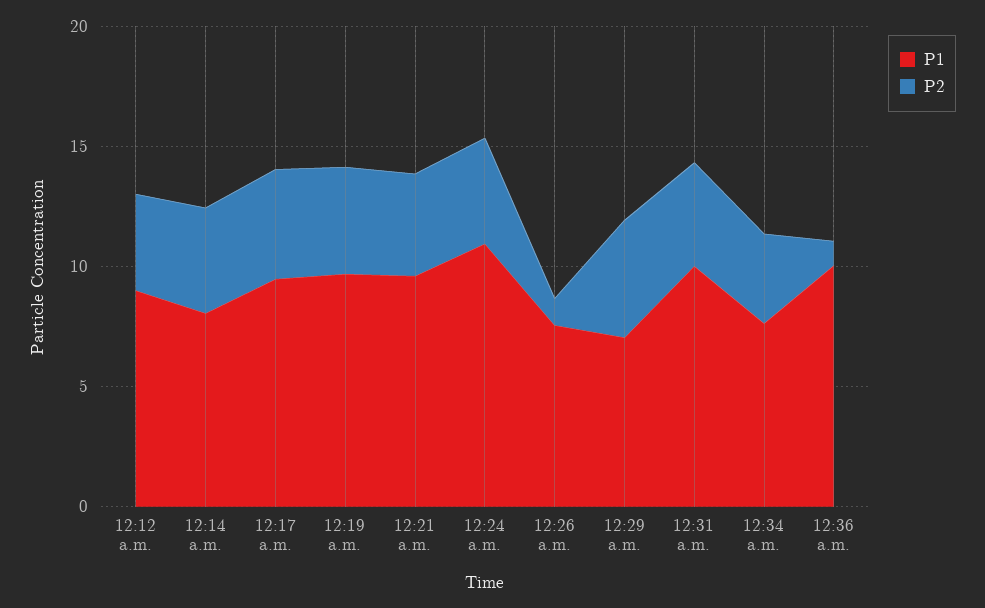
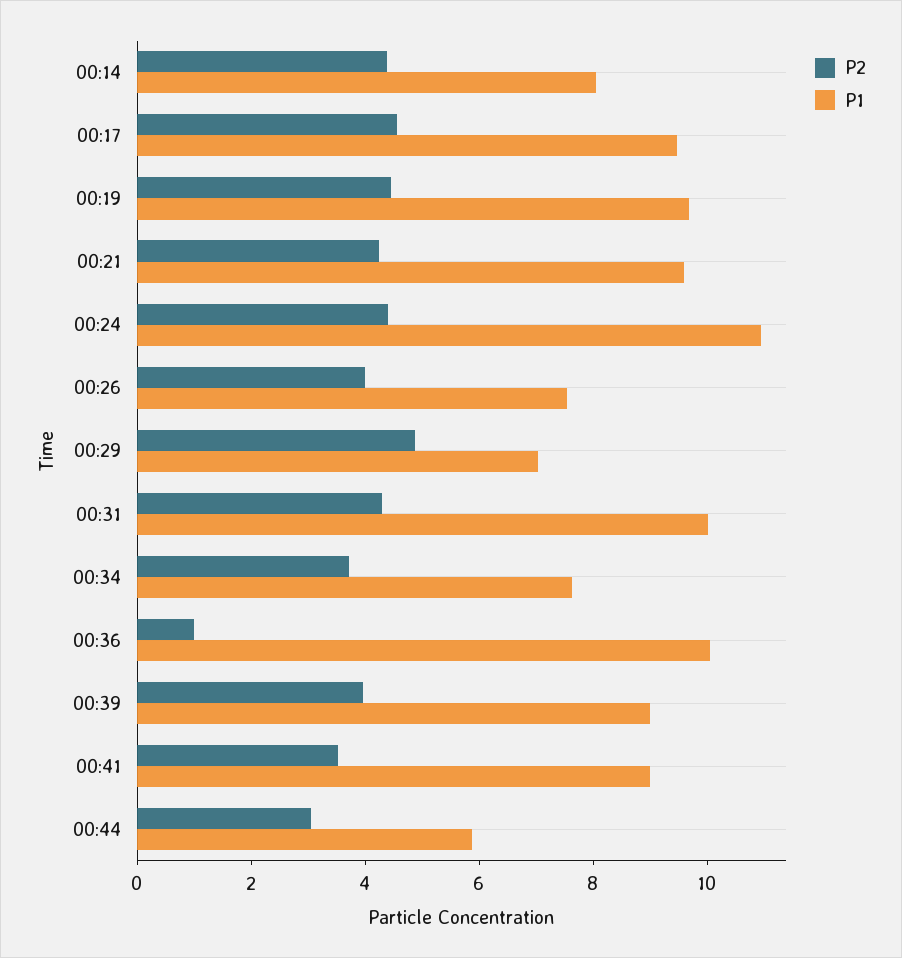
P1, 12:12 a.m.: 9 -> none
P2, 12:12 a.m.: 4 -> none
P2, 12:26 a.m.: 1 -> 4
P2, 00:39: none -> 4
P1, 00:39: none -> 9
P2, 00:41: none -> 3.5
P1, 00:41: none -> 9
P2, 00:44: none -> 3
P1, 00:44: none -> 6

